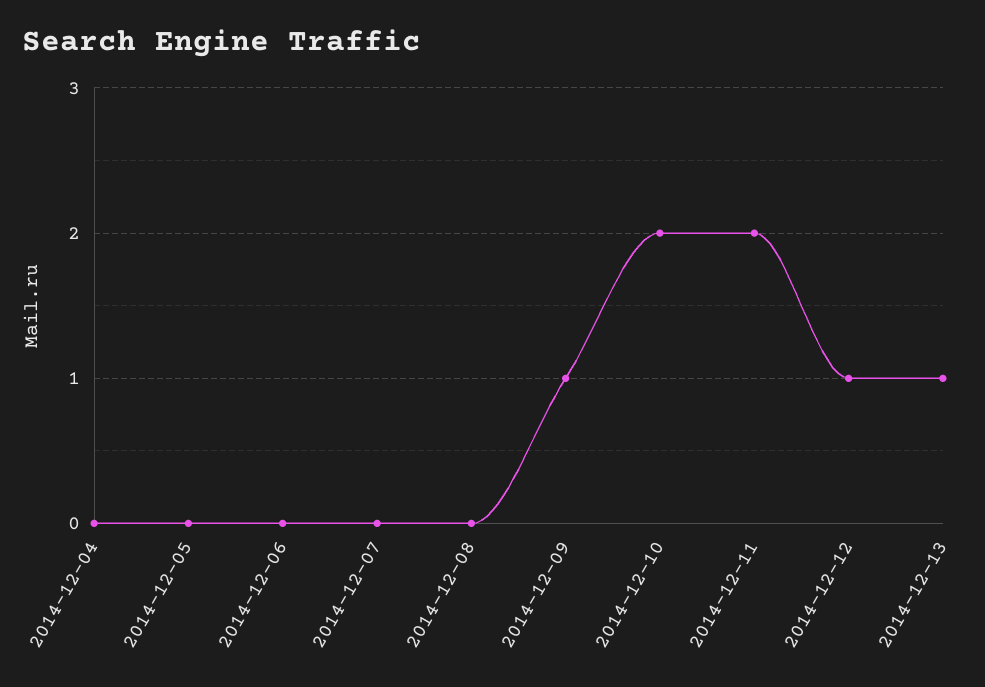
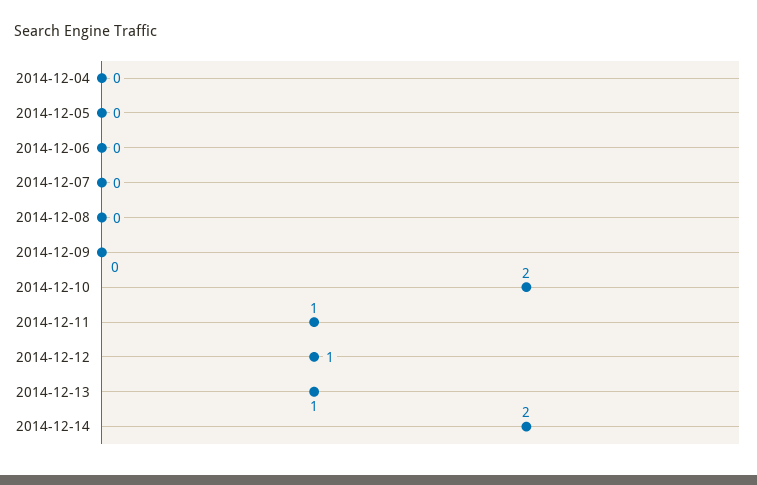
2014-12-09: 1 -> 0
2014-12-11: 2 -> 1
2014-12-14: none -> 2

